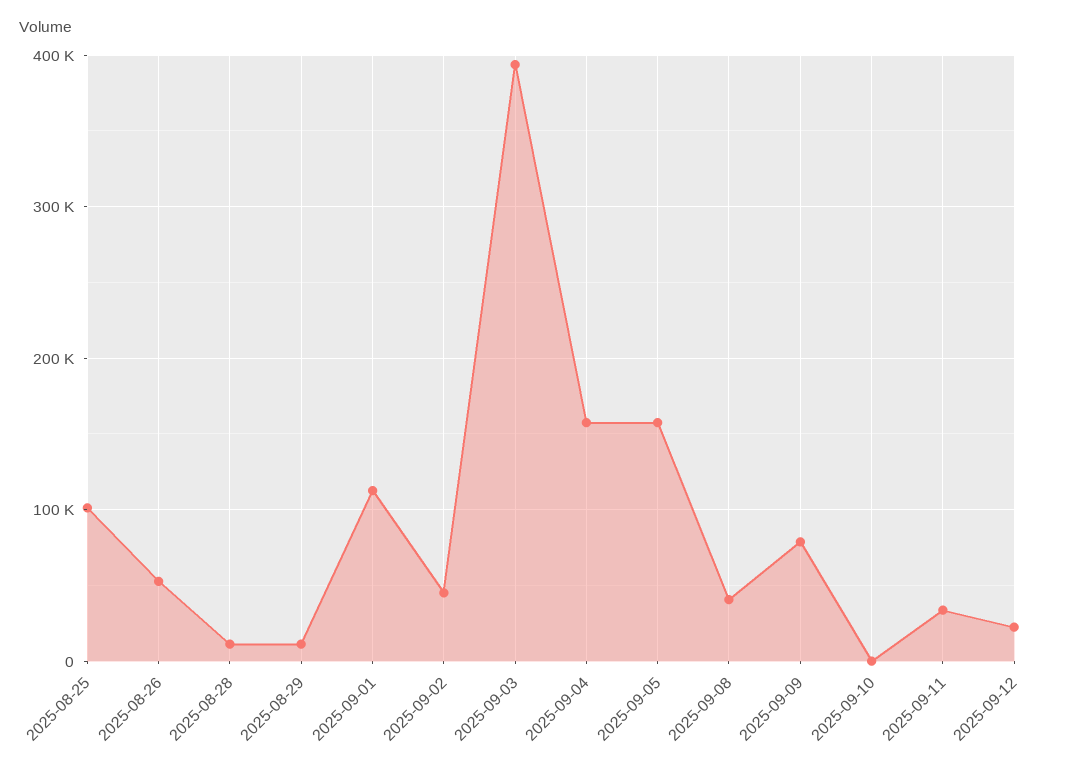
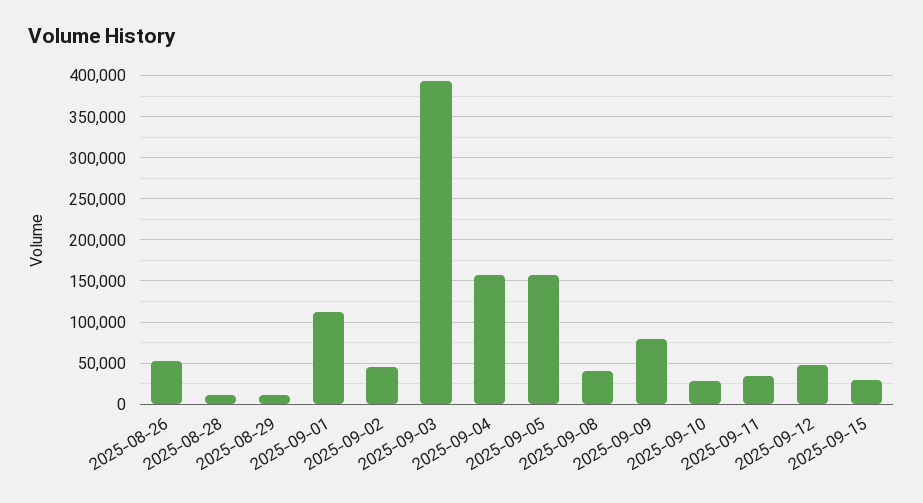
2025-08-25: 100000 -> none
2025-09-10: 0 -> 30000
2025-09-12: 20000 -> 50000
2025-09-15: none -> 30000

